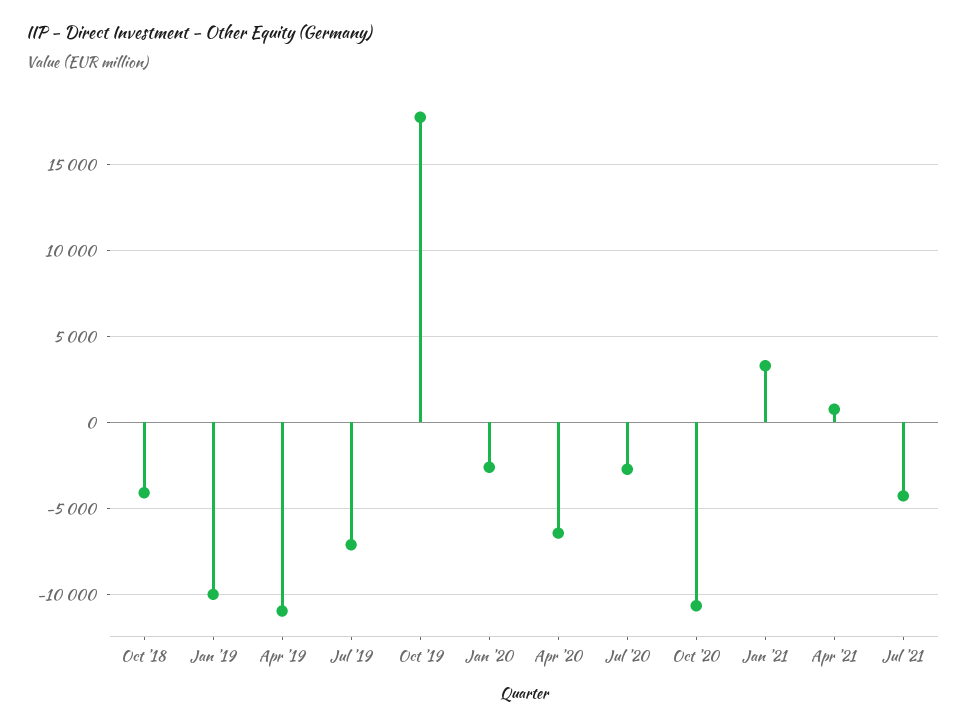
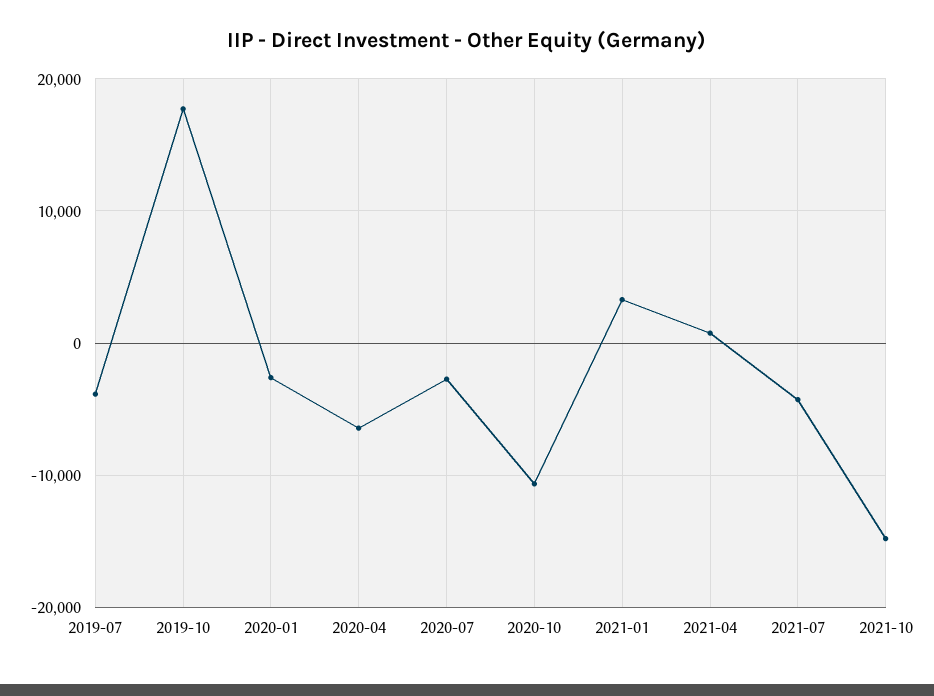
Oct '18: -4000 -> none
Jan '19: -10000 -> none
Apr '19: -11000 -> none
Jul '19: -7000 -> -4000
2021-10: none -> -15000

